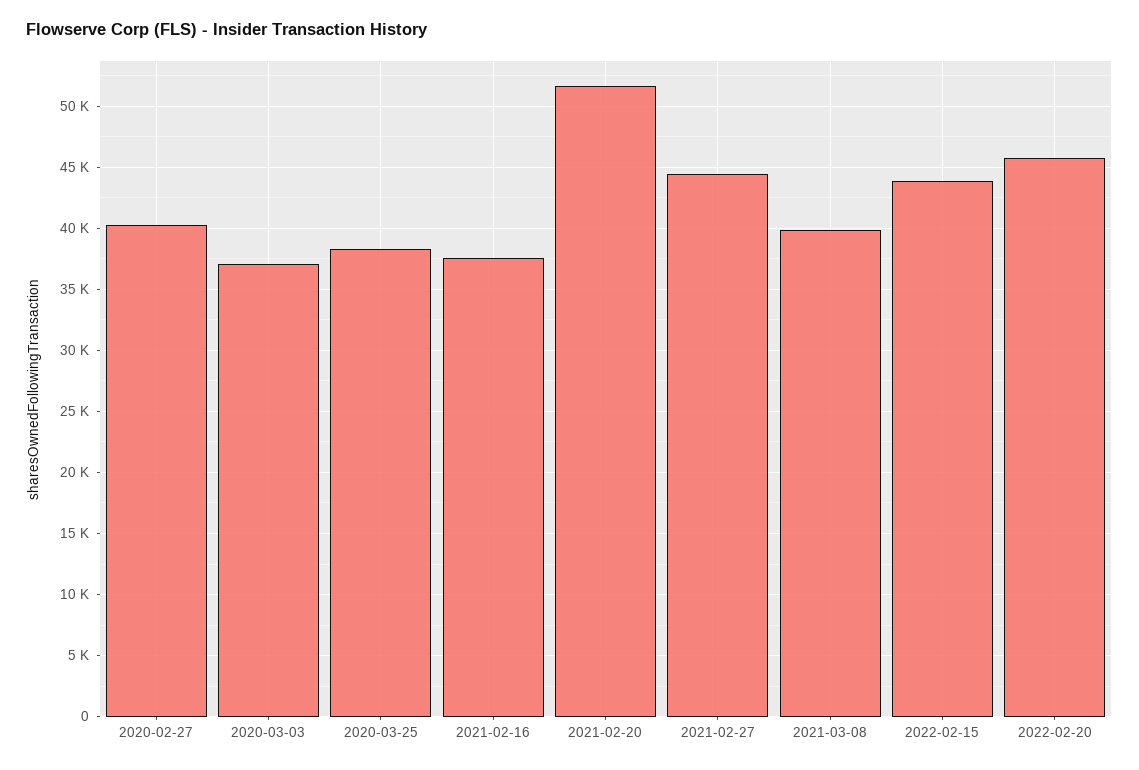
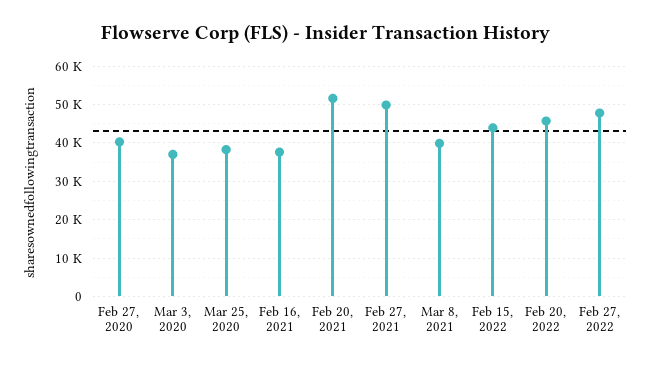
2021-02-27: 44500 -> 50000
Feb 27, 2022: none -> 48000

